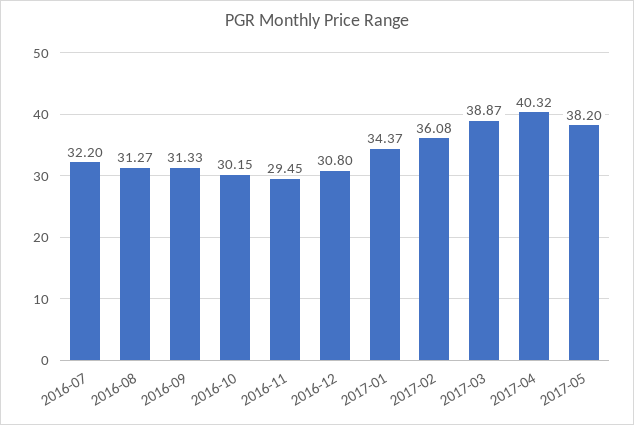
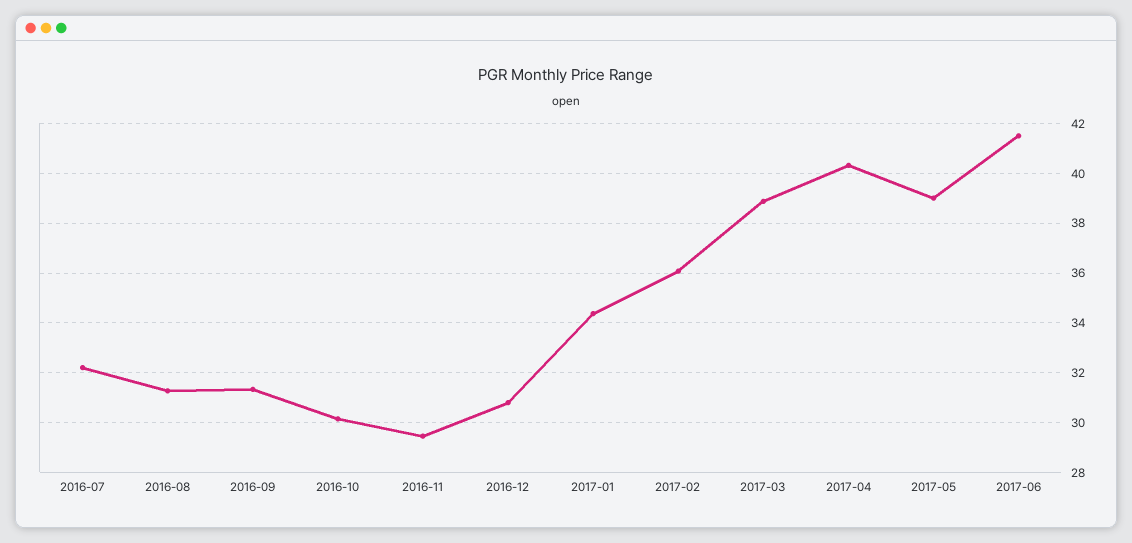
2017-05: 38.2 -> 39
2017-06: none -> 41.5

